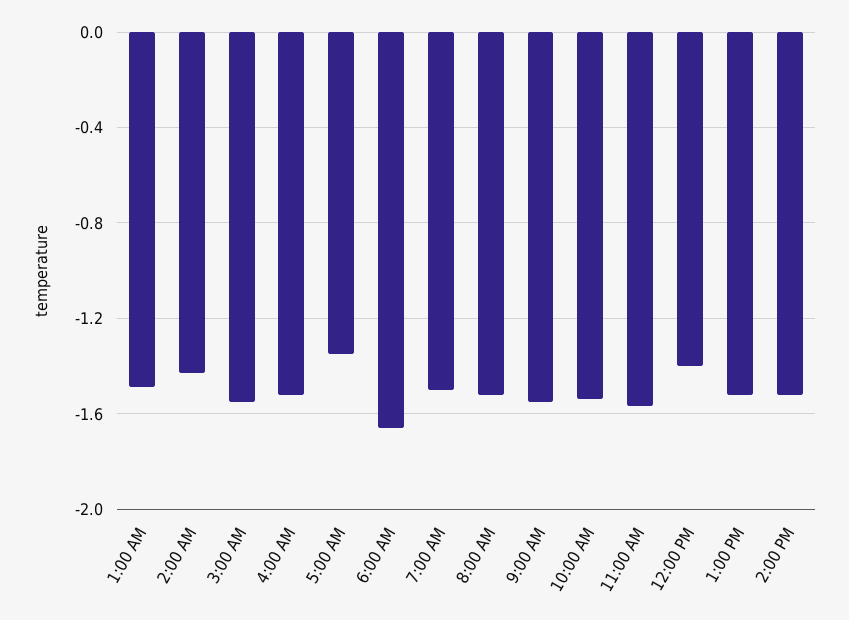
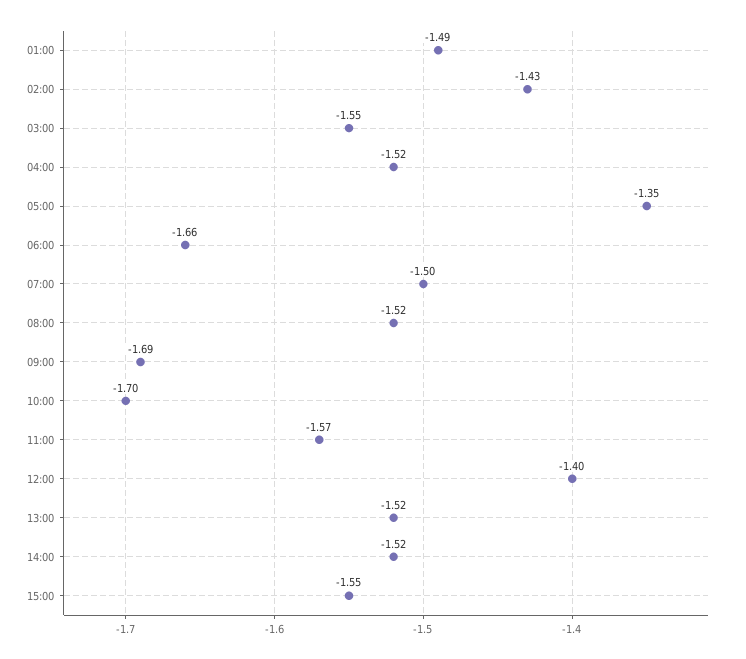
9:00 AM: -1.55 -> -1.69
10:00 AM: -1.55 -> -1.7
15:00: none -> -1.55

